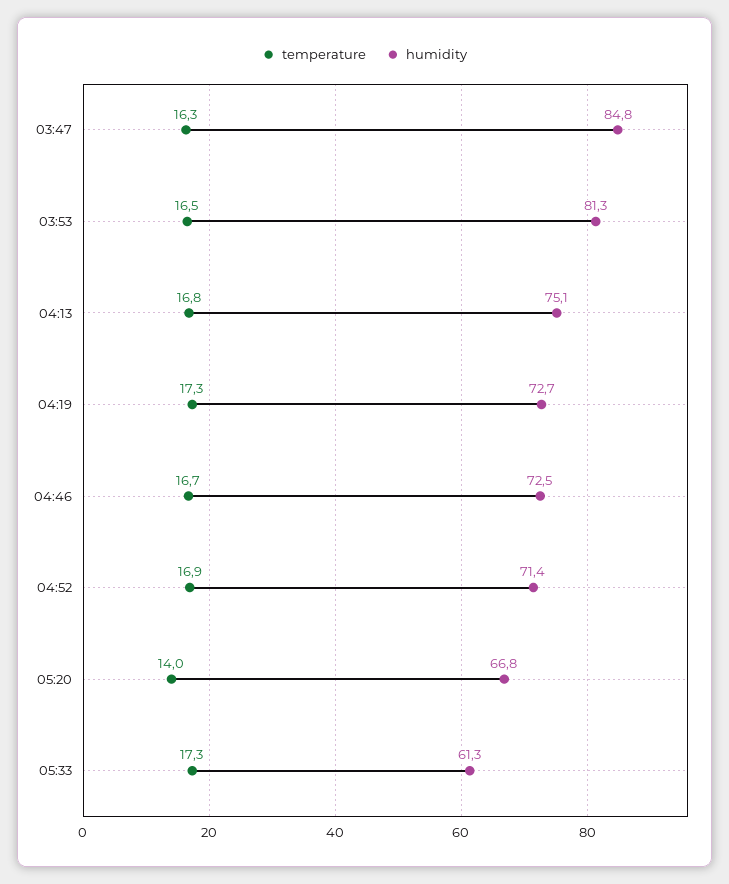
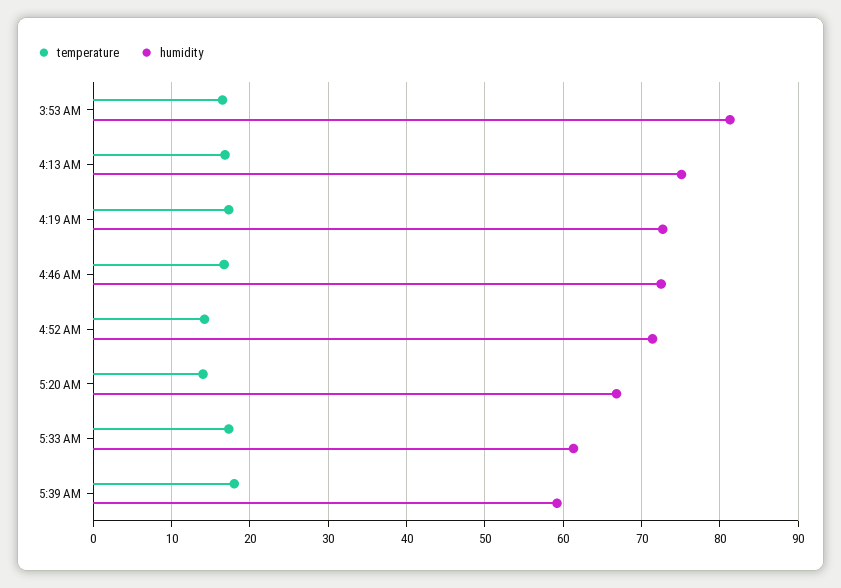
temperature, 03:47: 16.3 -> none
humidity, 03:47: 84.8 -> none
temperature, 04:52: 16.9 -> 14
temperature, 5:39 AM: none -> 18
humidity, 5:39 AM: none -> 59

